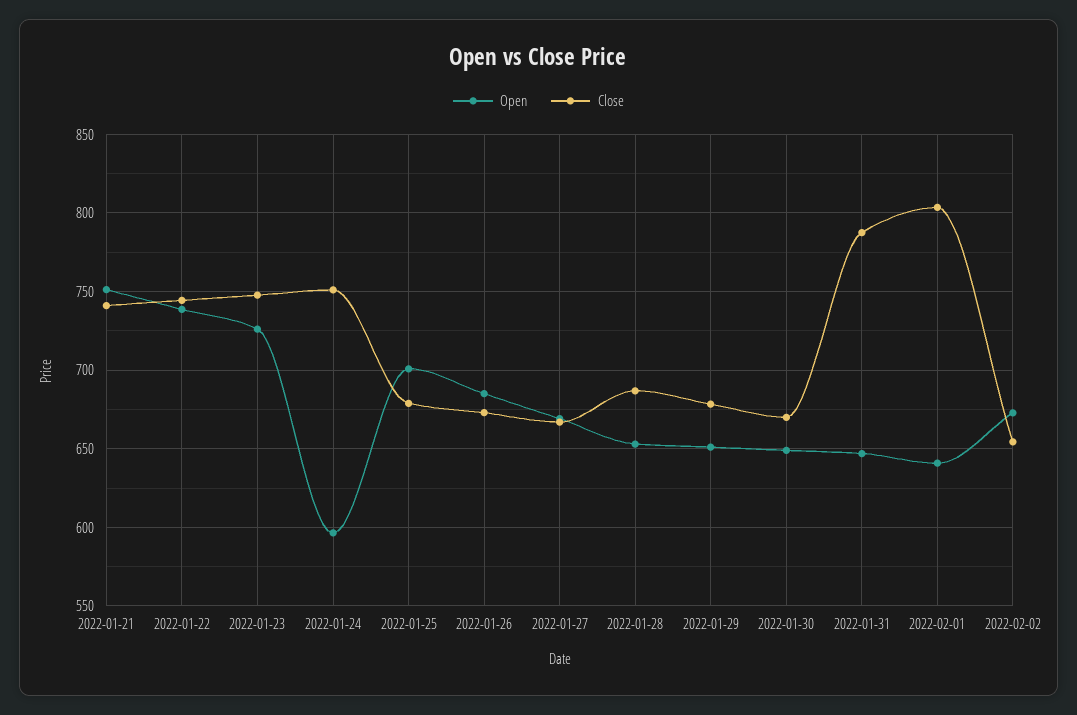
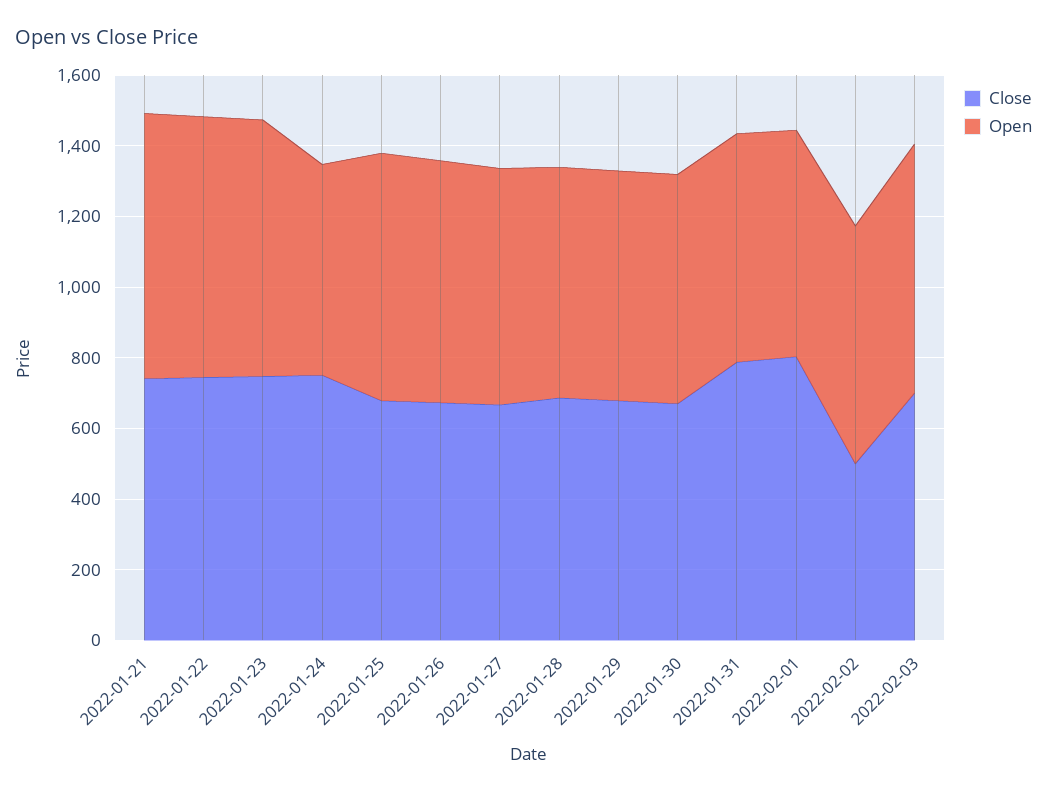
Close, 2022-02-02: 655 -> 500
Close, 2022-02-03: none -> 700
Open, 2022-02-03: none -> 700

